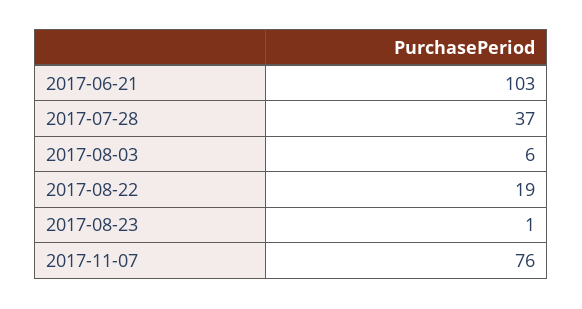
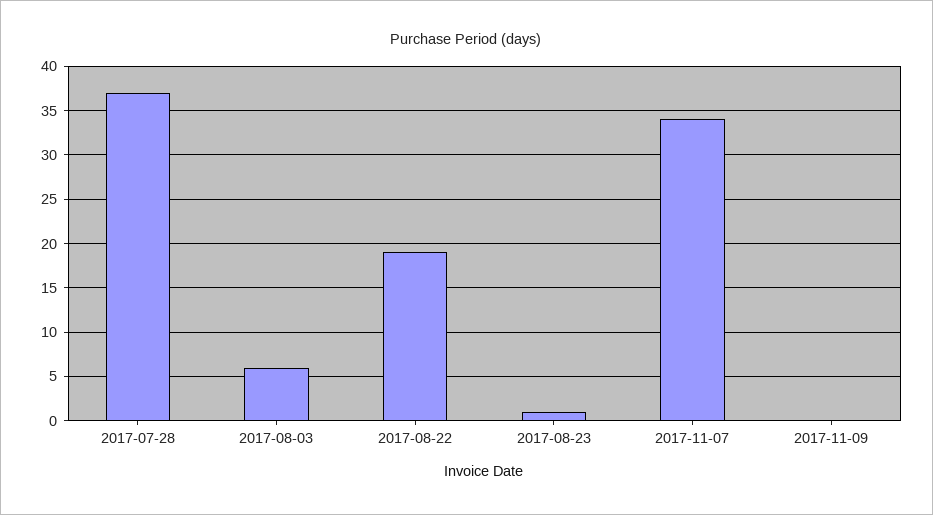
2017-06-21: 103 -> none
2017-11-07: 76 -> 34
2017-11-09: none -> 0

